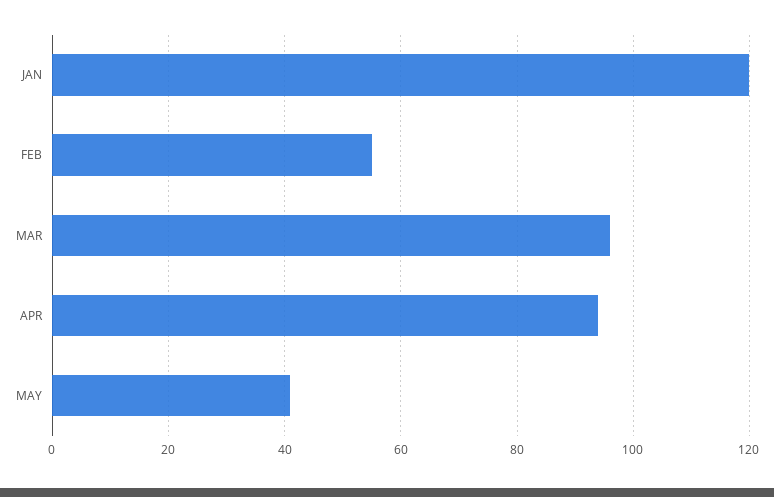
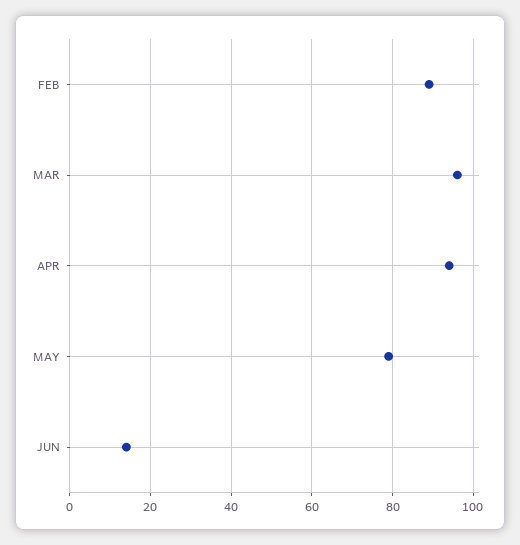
JAN: 120 -> none
FEB: 55 -> 90
MAY: 40 -> 80
JUN: none -> 15

